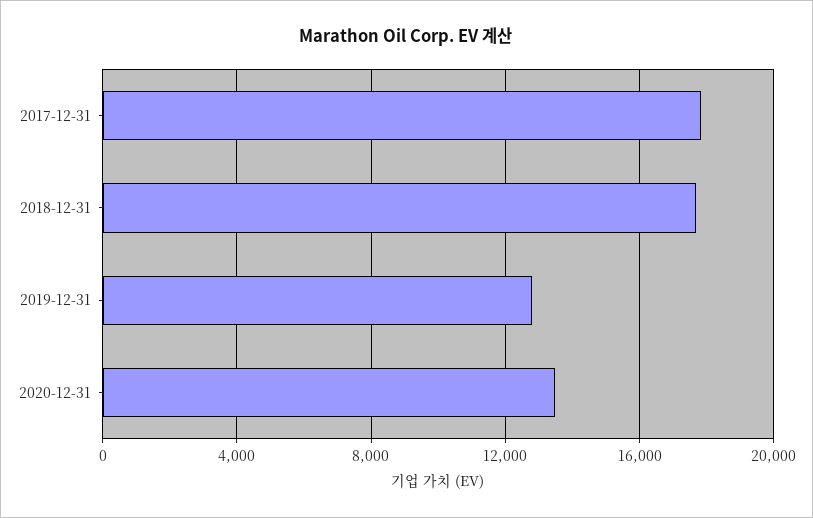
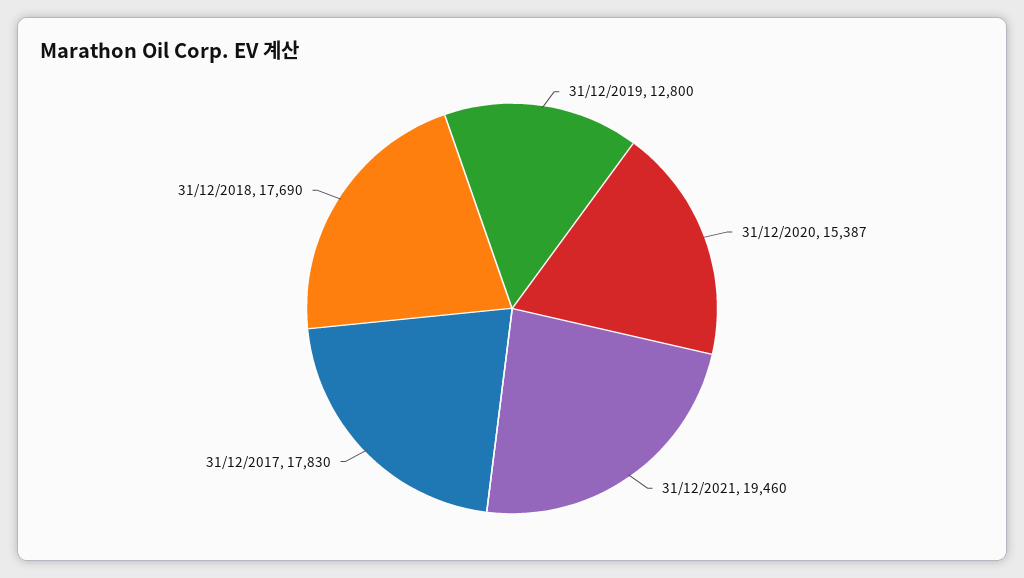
2020-12-31: 13500 -> 15387
31/12/2021: none -> 19460

